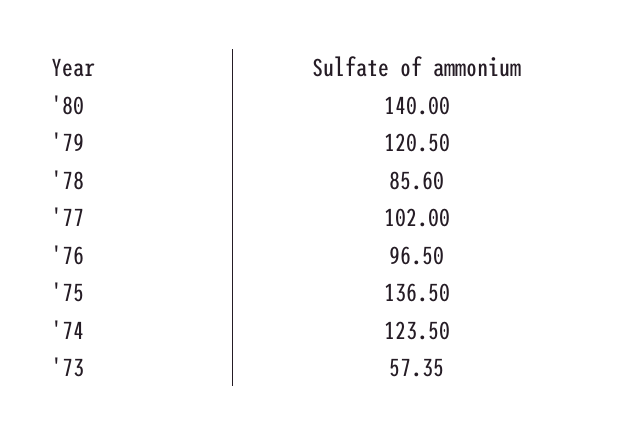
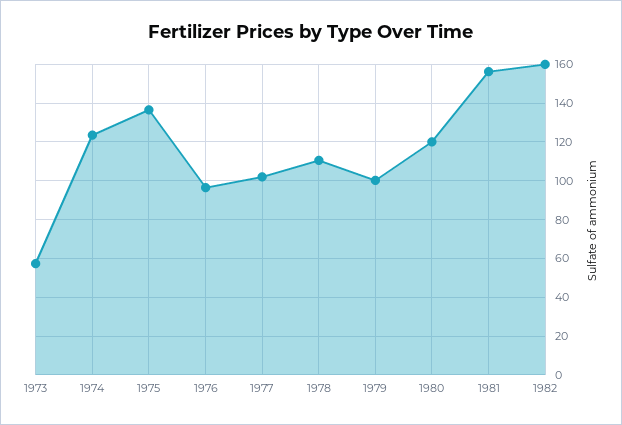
'80: 140 -> 120
'79: 120.5 -> 100
'78: 85.6 -> 110
1981: none -> 155
1982: none -> 160

